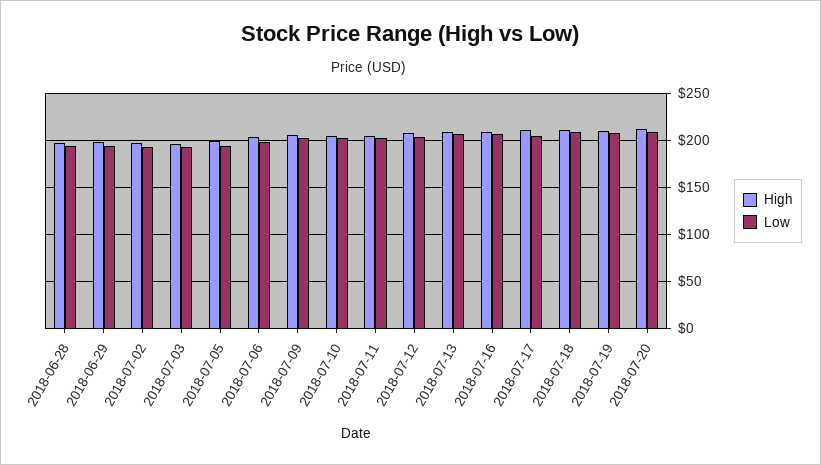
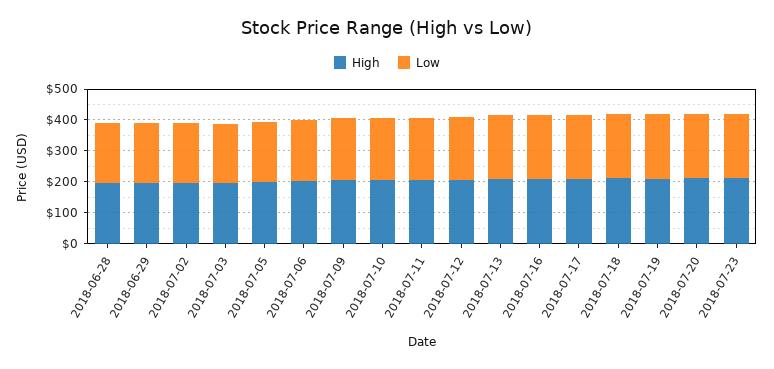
High, 2018-07-23: none -> 200
Low, 2018-07-23: none -> 200

